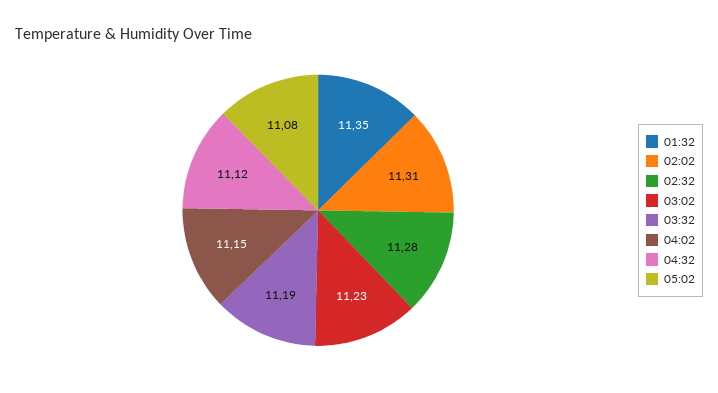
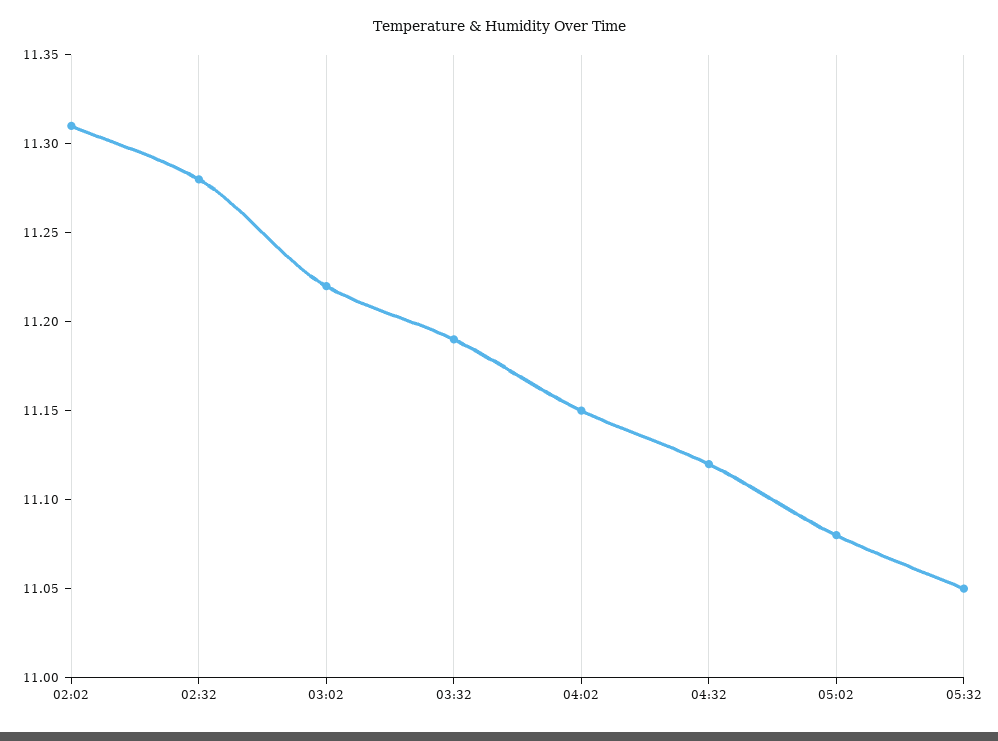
01:32: 11.35 -> none
03:02: 11.23 -> 11.22
05:32: none -> 11.05

